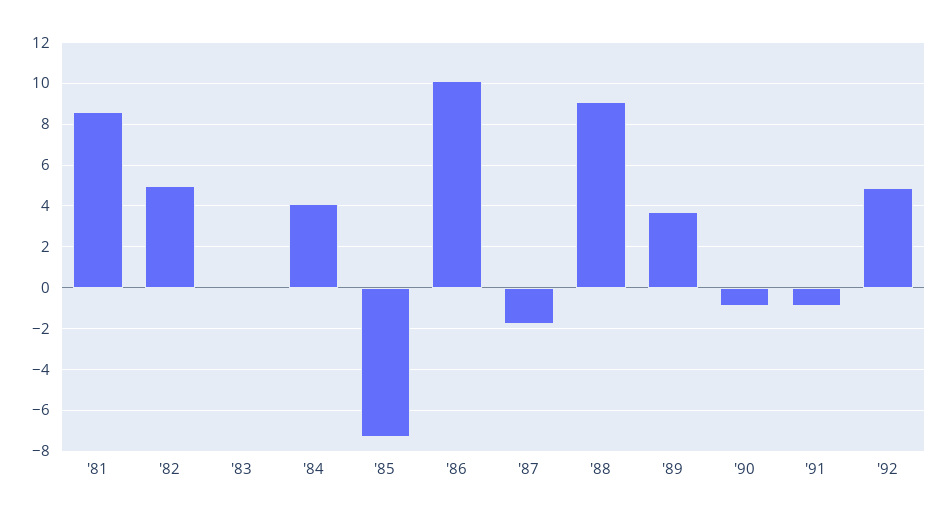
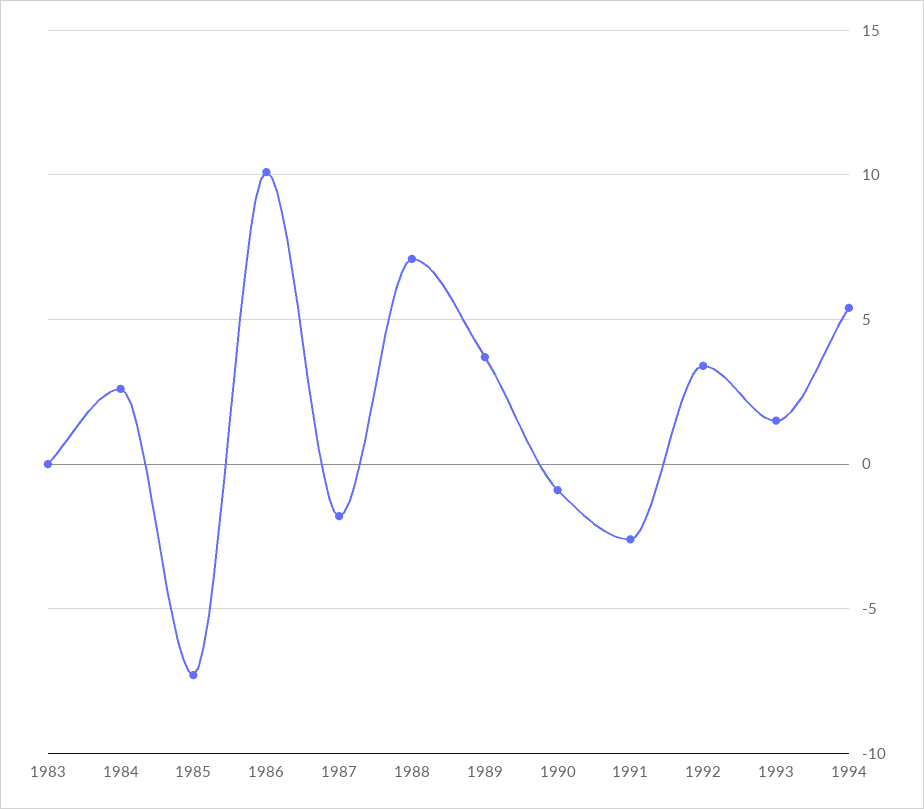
'81: 8.5 -> none
'82: 5 -> none
'84: 4 -> 2.5
'88: 9 -> 7
'91: -1 -> -2.5
'92: 5 -> 3.5
1993: none -> 1.5
1994: none -> 5.5

